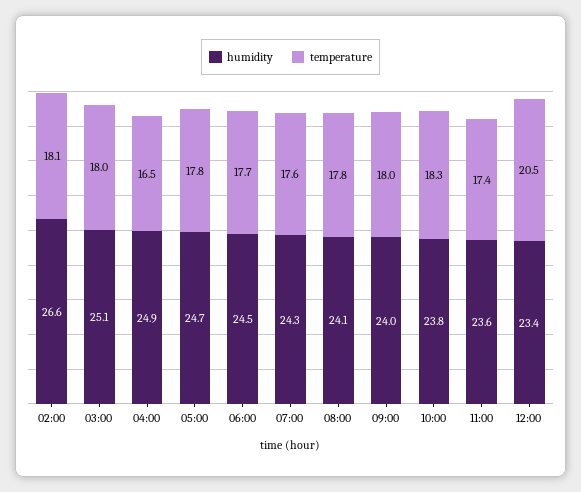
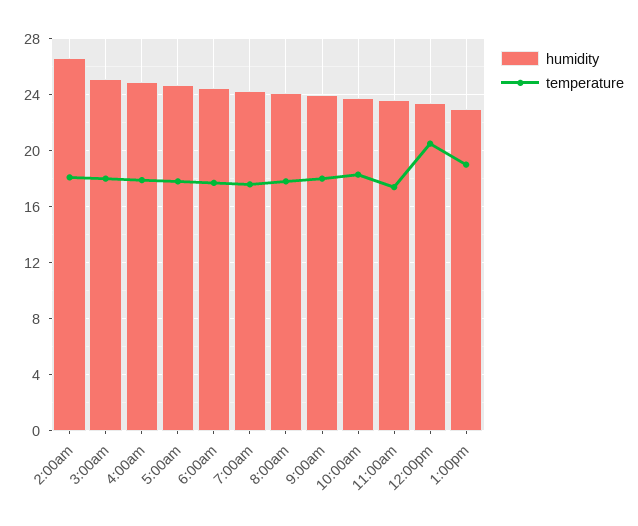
temperature, 04:00: 16.5 -> 18
humidity, 1:00pm: none -> 23
temperature, 1:00pm: none -> 19

